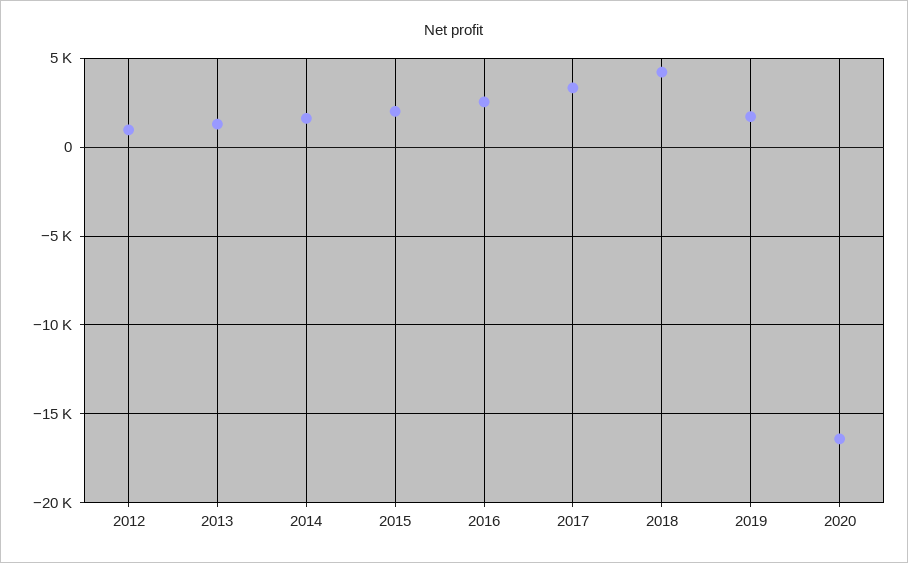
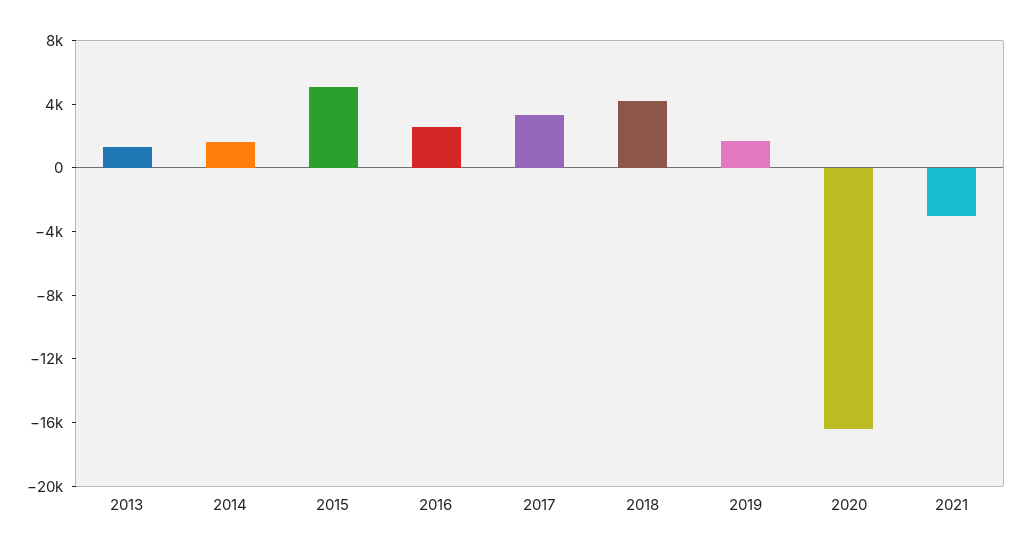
2012: 1000 -> none
2015: 2000 -> 5000
2021: none -> -3000

